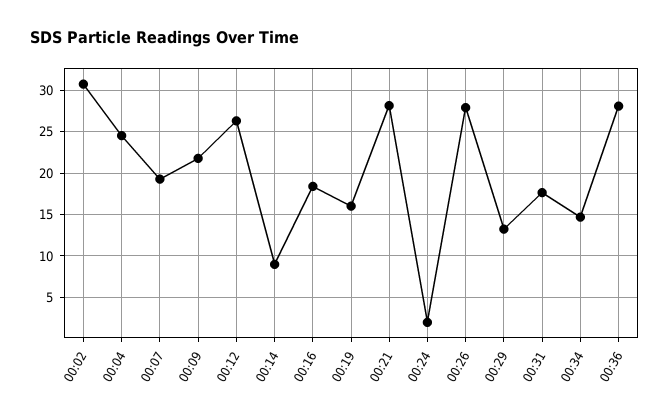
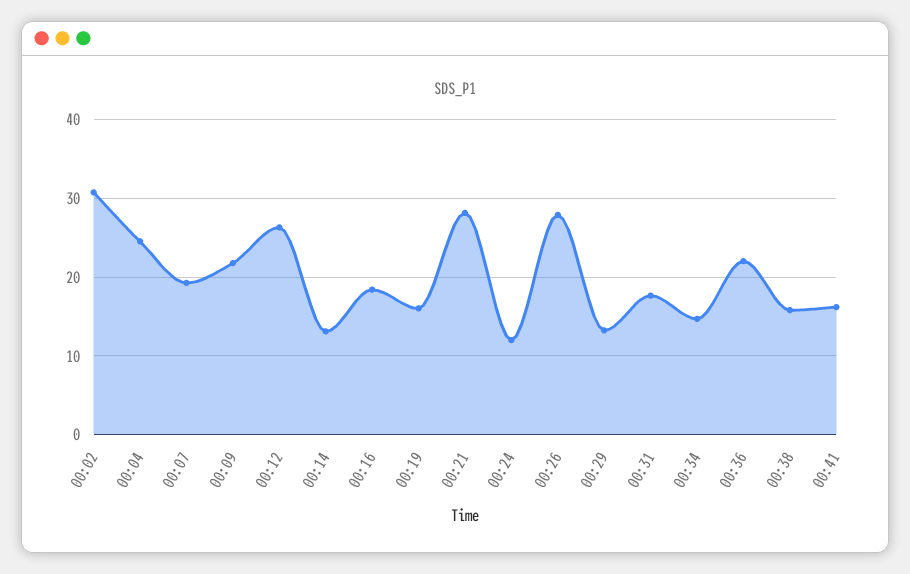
00:14: 9 -> 13
00:24: 2 -> 12
00:36: 28 -> 22
00:38: none -> 16
00:41: none -> 16

